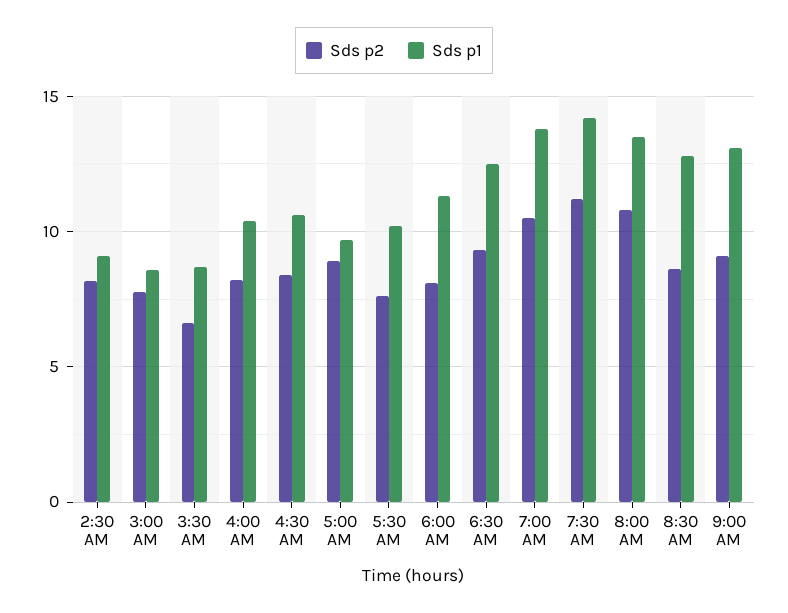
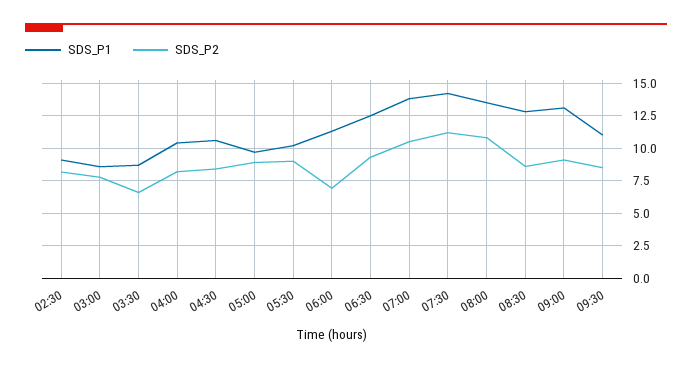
Sds p2, 5:30 AM: 7.5 -> 9
Sds p2, 6:00 AM: 8 -> 7
Sds p1, 09:30: none -> 11
Sds p2, 09:30: none -> 8.5

